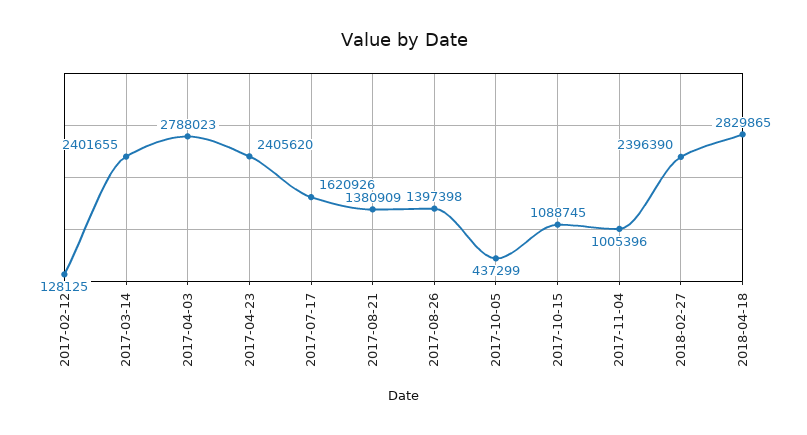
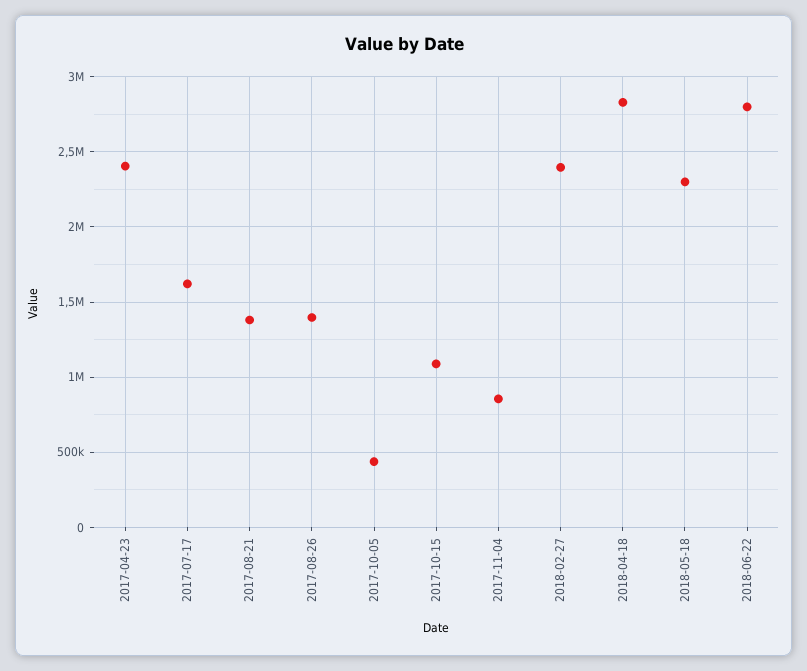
2017-02-12: 128125 -> none
2017-03-14: 2401655 -> none
2017-04-03: 2788023 -> none
2017-11-04: 1005396 -> 850000
2018-05-18: none -> 2300000
2018-06-22: none -> 2800000

